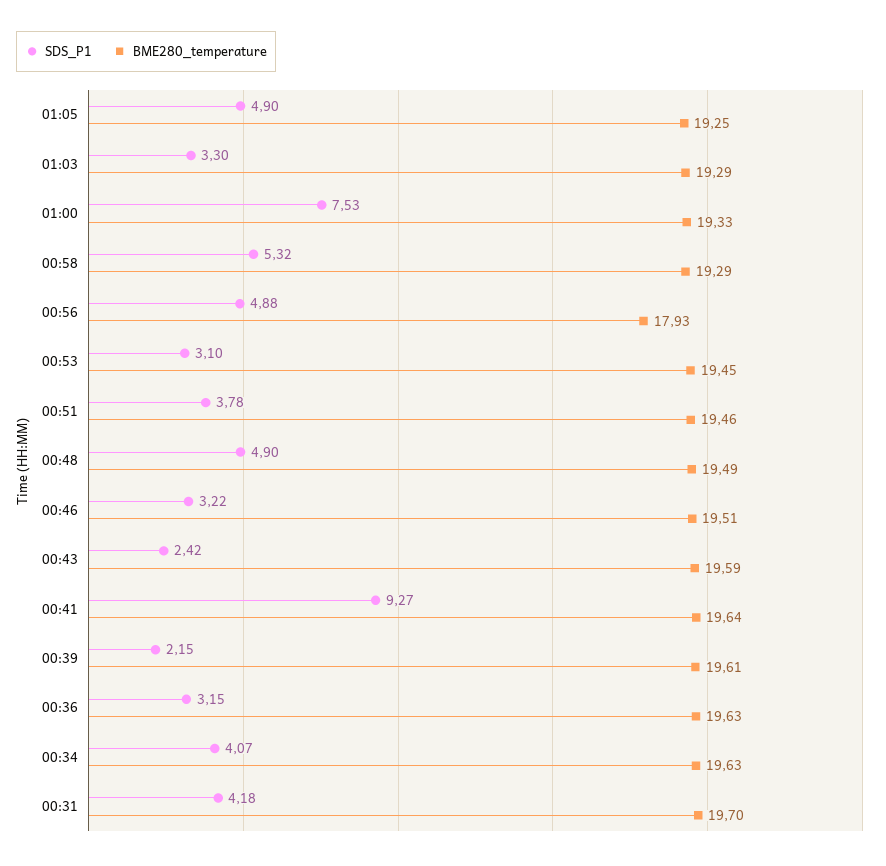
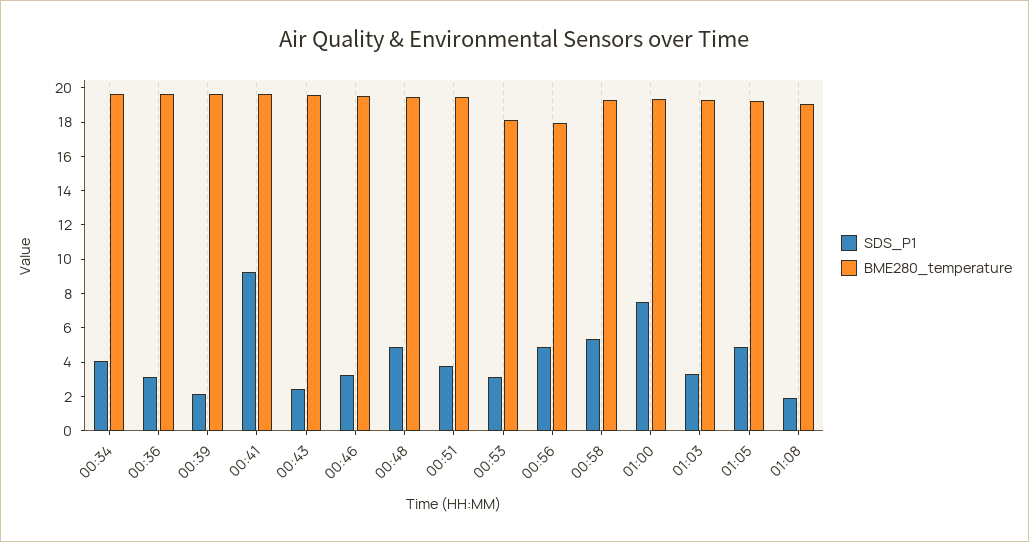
BME280_temperature, 00:53: 19.45 -> 18
SDS_P1, 00:31: 4.18 -> none
BME280_temperature, 00:31: 19.7 -> none
SDS_P1, 01:08: none -> 2
BME280_temperature, 01:08: none -> 19

